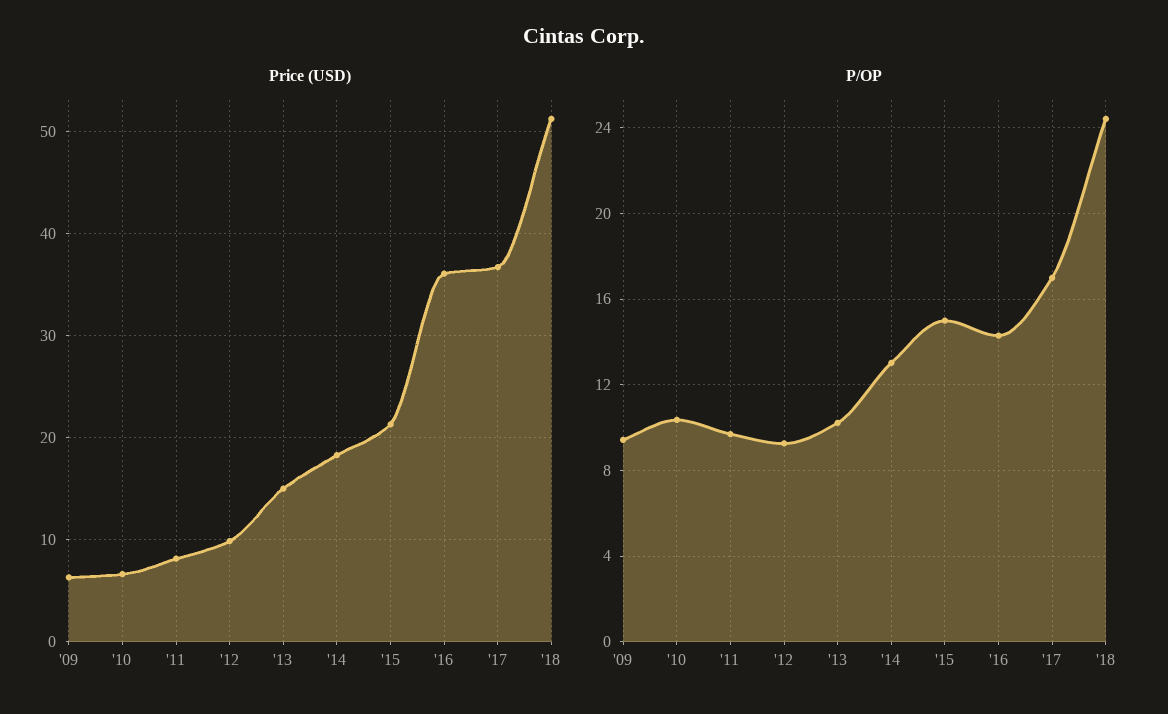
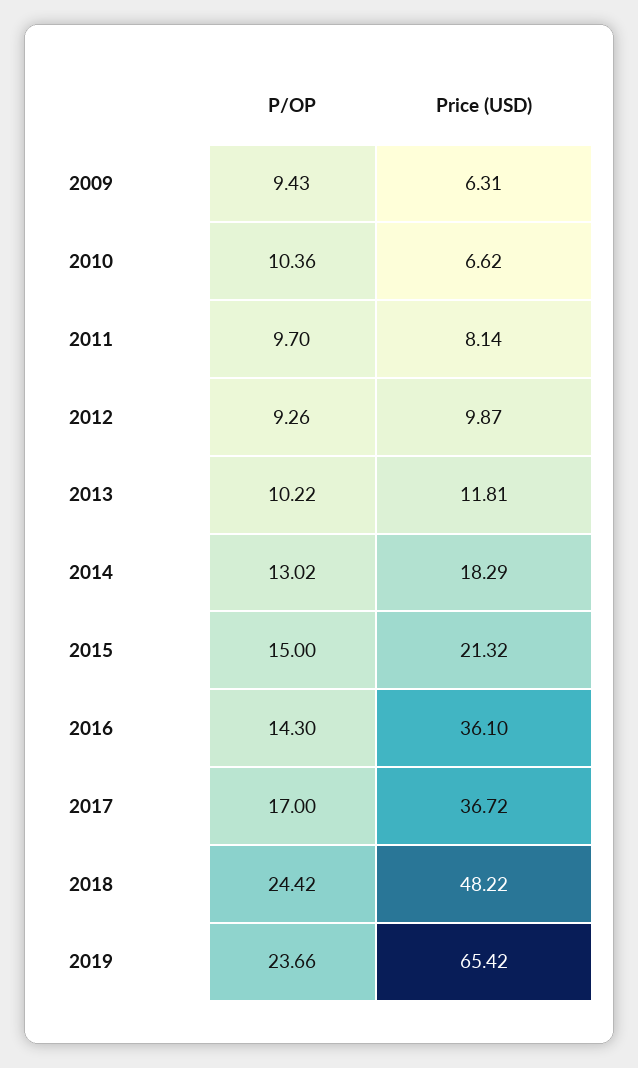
Price (USD), '13: 15 -> 11.81
Price (USD), '18: 51 -> 48.22
P/OP, 2019: none -> 23.66
Price (USD), 2019: none -> 65.42

